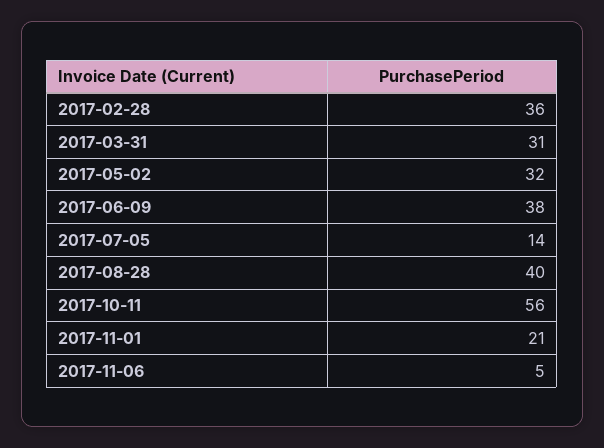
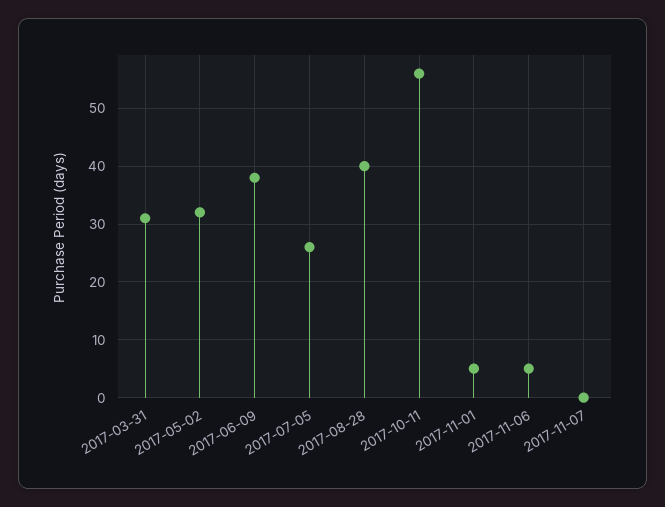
2017-02-28: 36 -> none
2017-07-05: 14 -> 25
2017-11-01: 21 -> 5
2017-11-07: none -> 0

